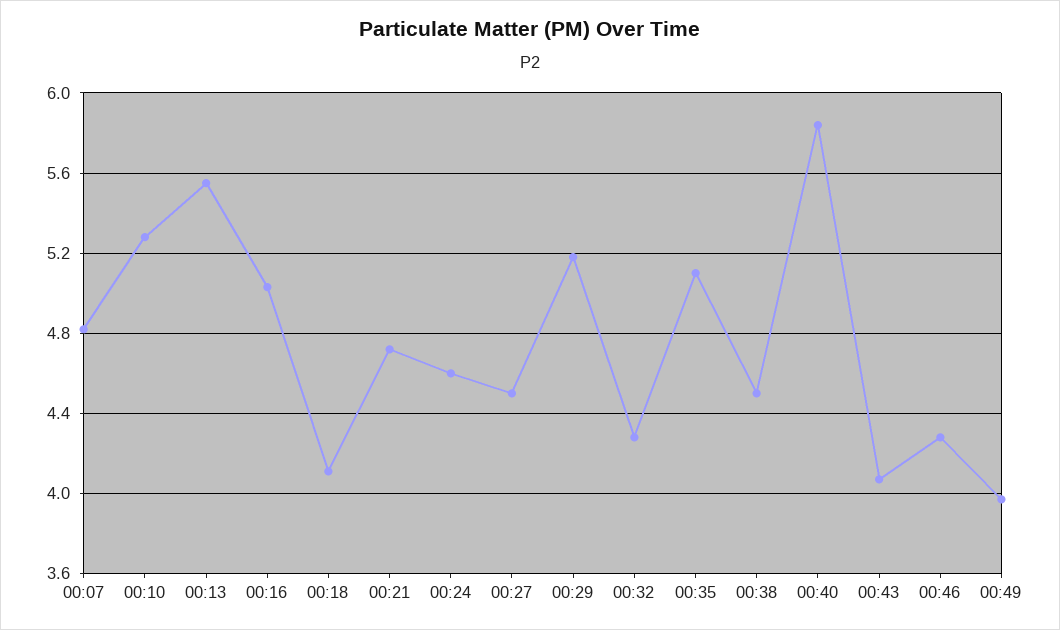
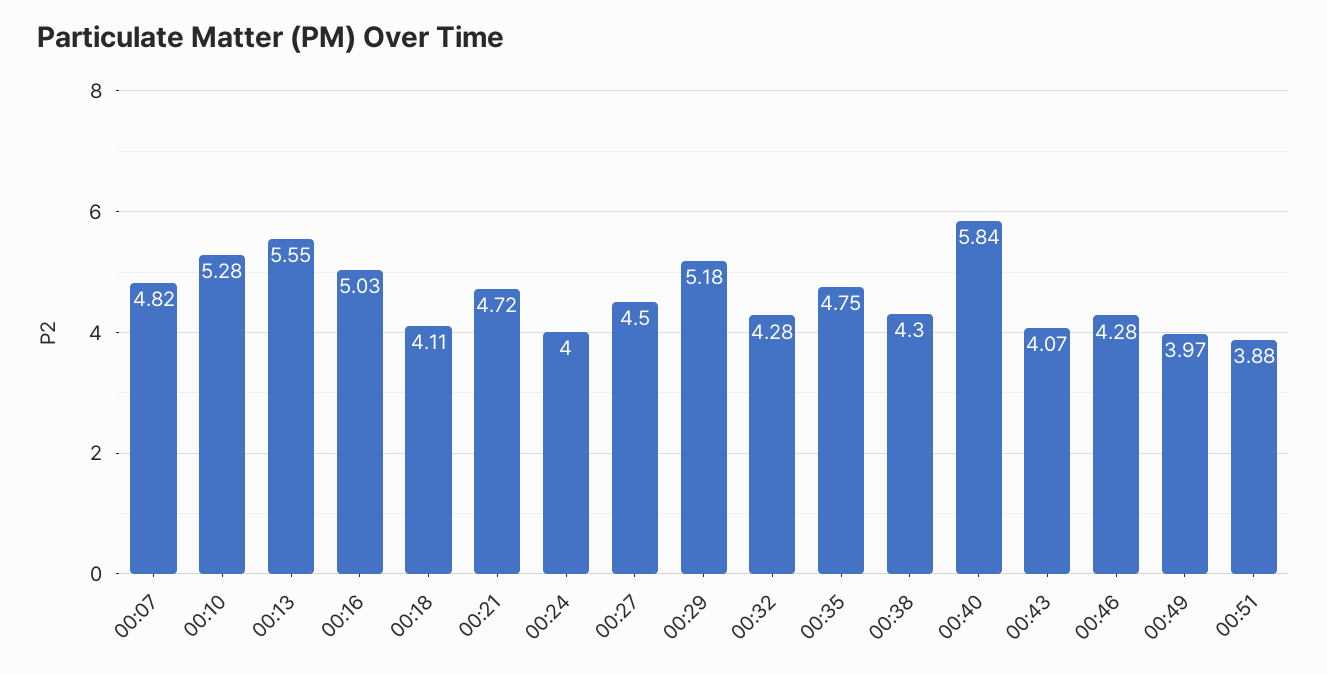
00:24: 4.6 -> 4
00:35: 5.1 -> 4.75
00:38: 4.5 -> 4.3
00:51: none -> 3.88

